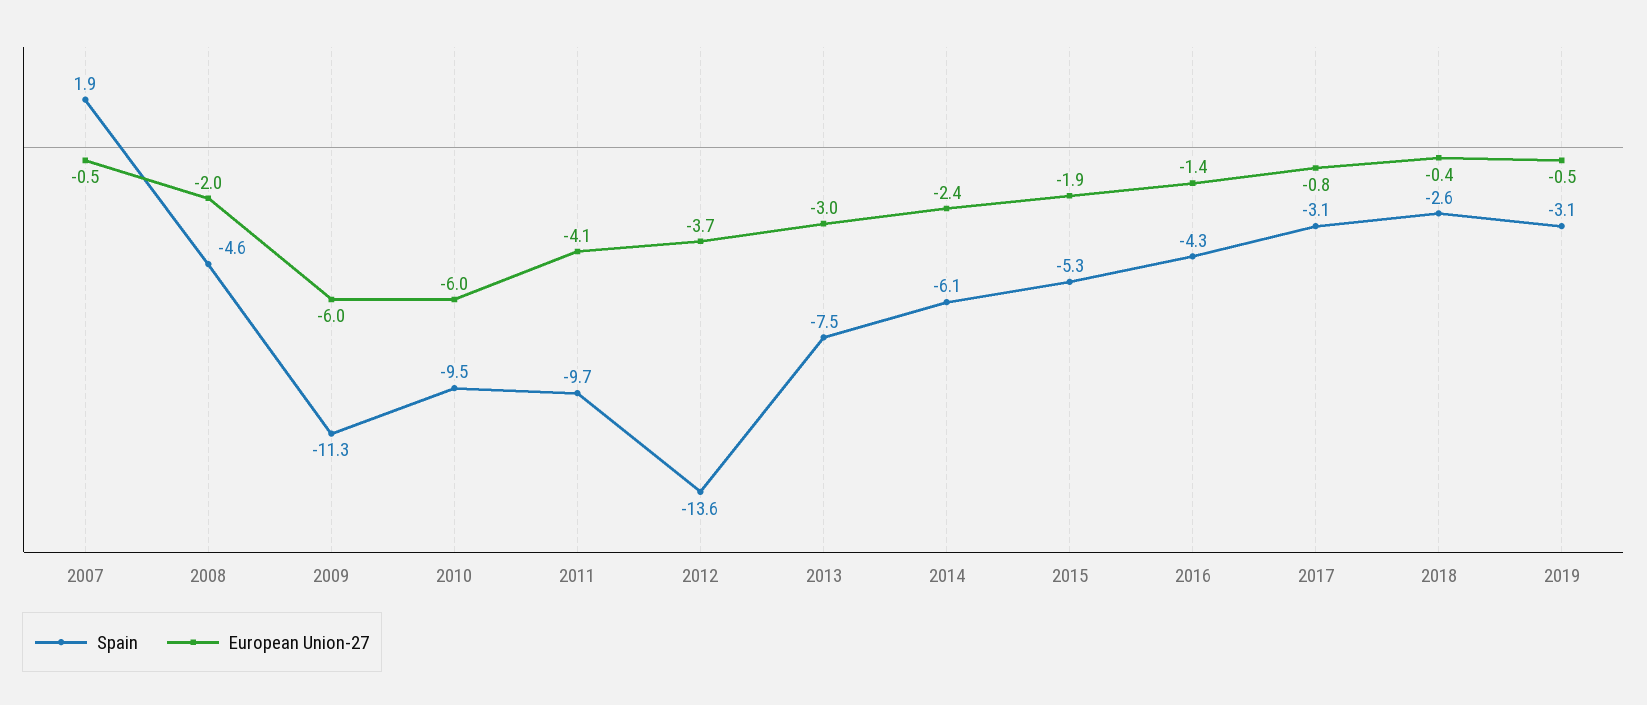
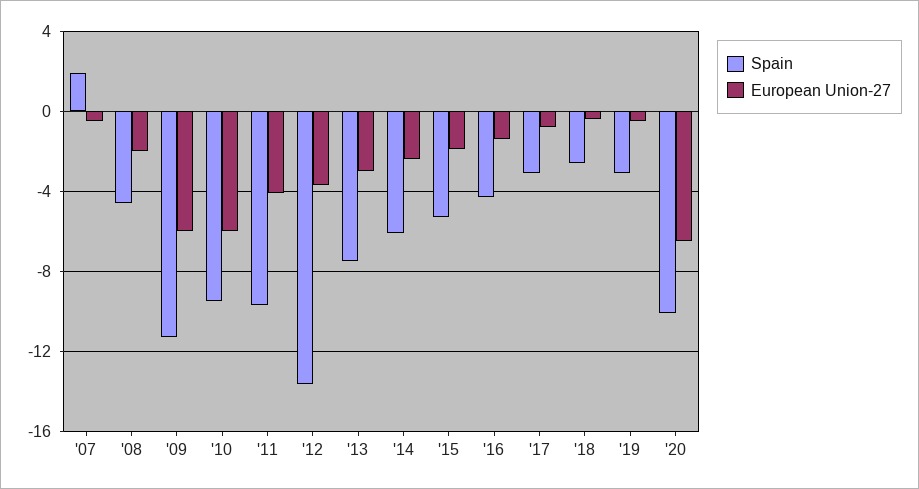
Spain, '20: none -> -10
European Union-27, '20: none -> -6.5

